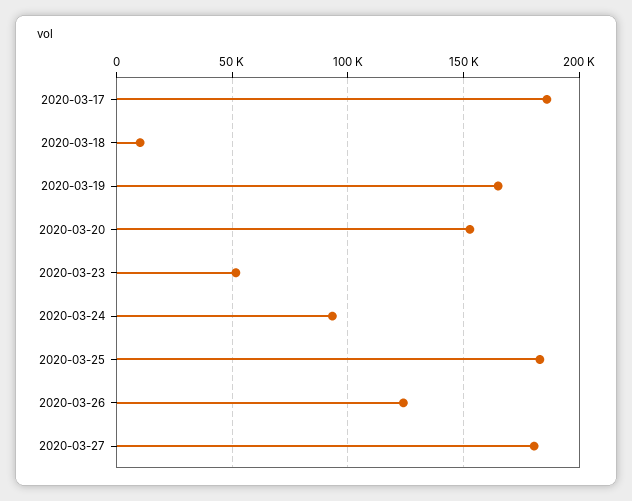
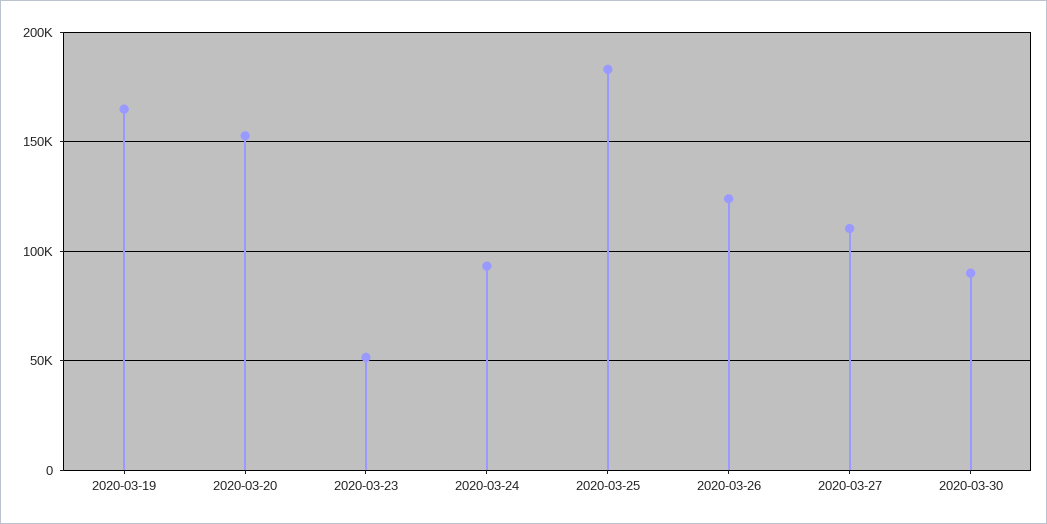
2020-03-17: 185000 -> none
2020-03-18: 10000 -> none
2020-03-27: 180000 -> 110000
2020-03-30: none -> 90000

